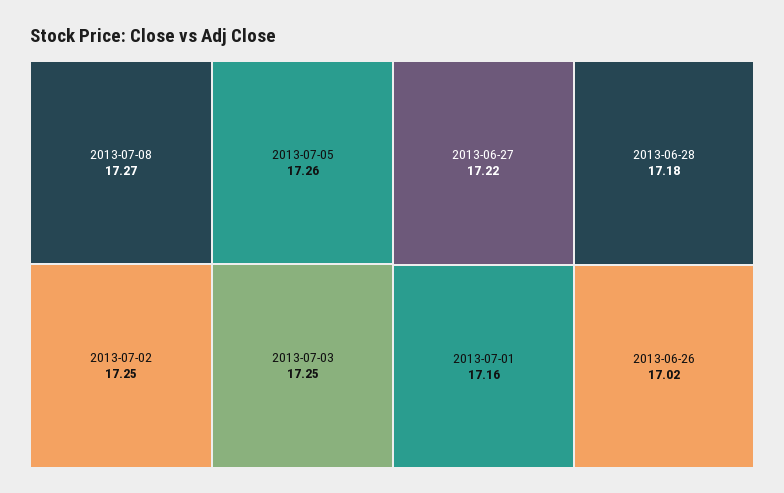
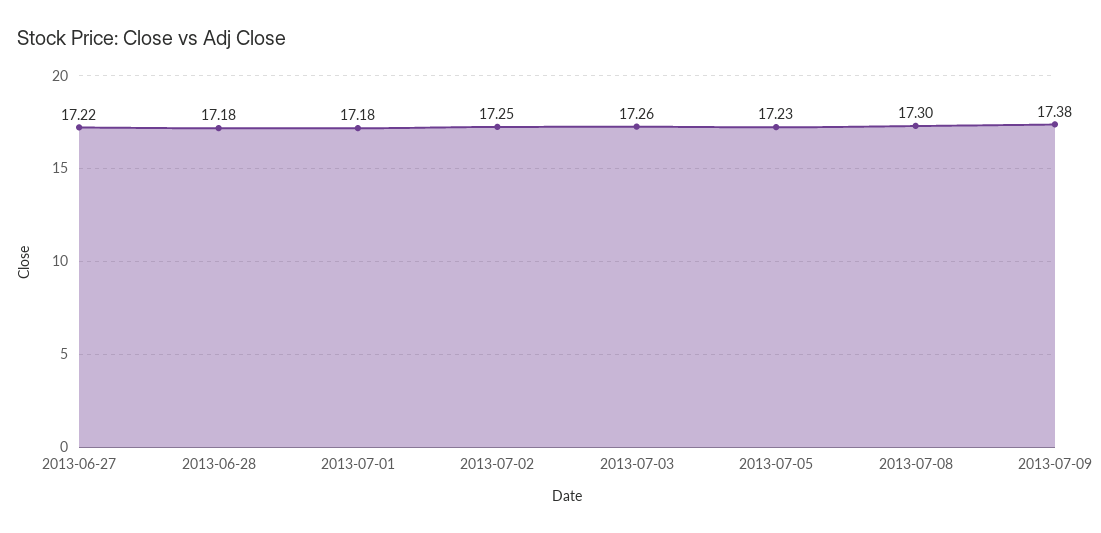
2013-07-08: 17.27 -> 17.3
2013-07-05: 17.26 -> 17.23
2013-07-03: 17.25 -> 17.26
2013-07-01: 17.16 -> 17.18
2013-06-26: 17.02 -> none
2013-07-09: none -> 17.38

